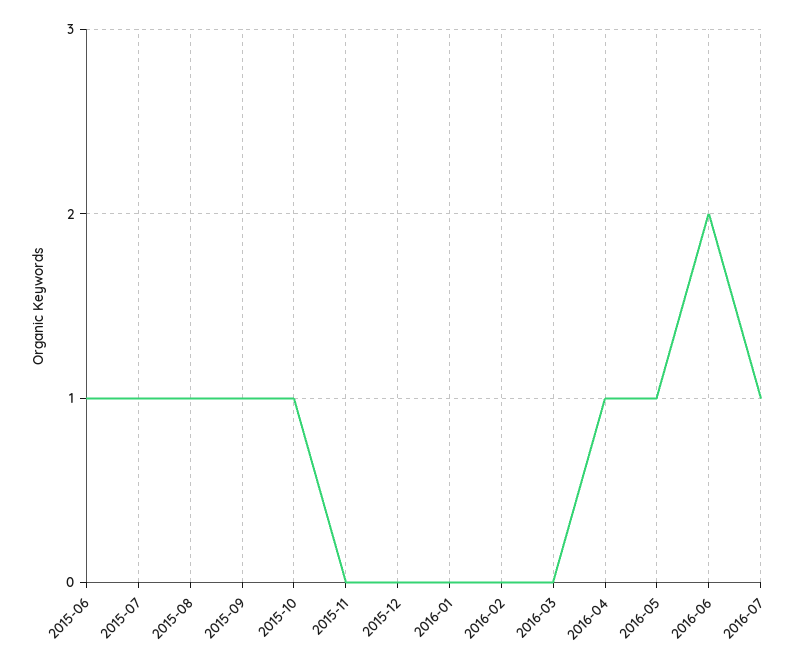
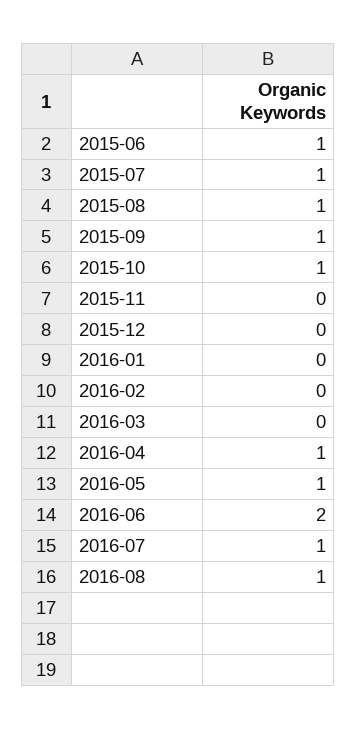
2016-08: none -> 1

